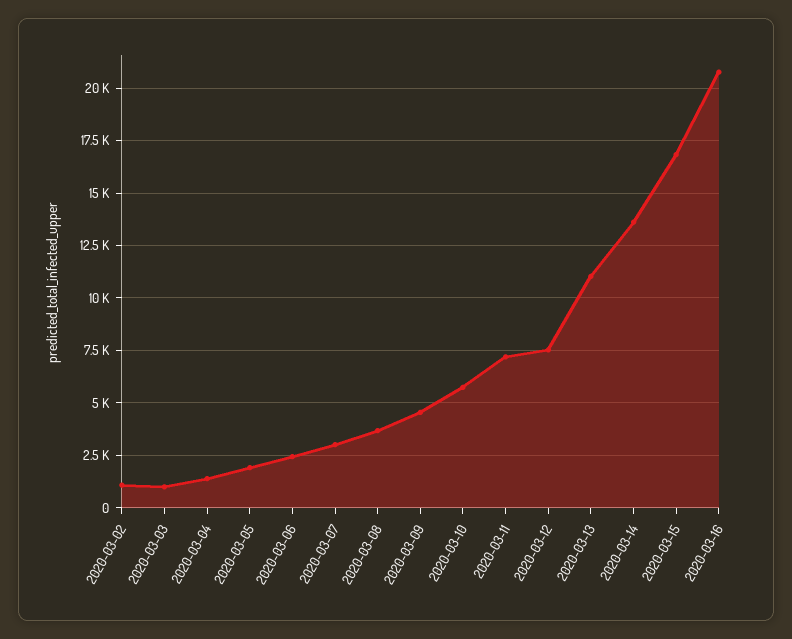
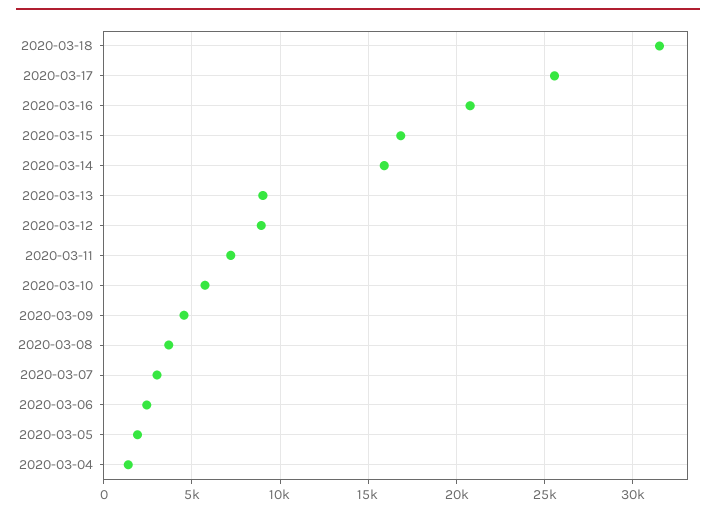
2020-03-02: 1000 -> none
2020-03-03: 1000 -> none
2020-03-12: 7500 -> 9000
2020-03-13: 11000 -> 9000
2020-03-14: 13500 -> 16000
2020-03-18: none -> 31500
2020-03-17: none -> 25500

